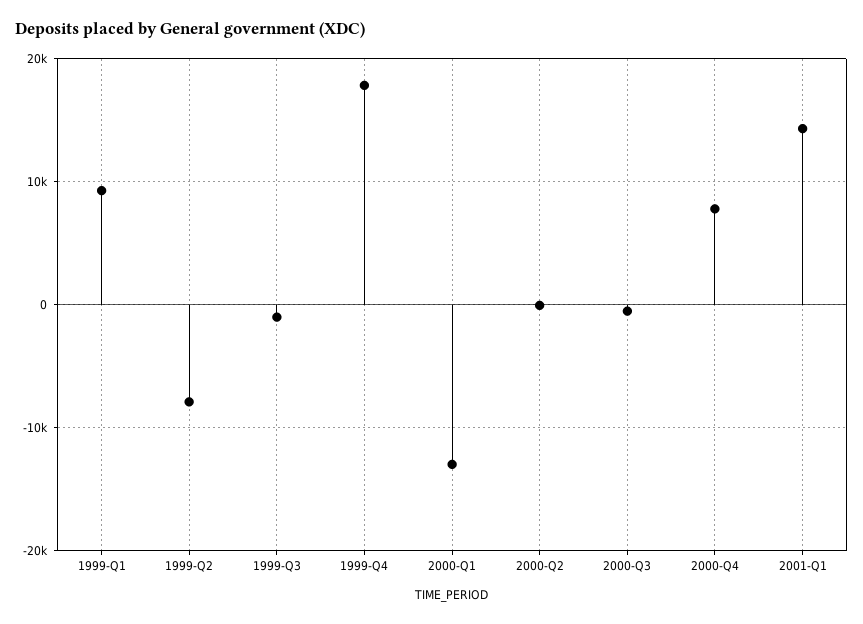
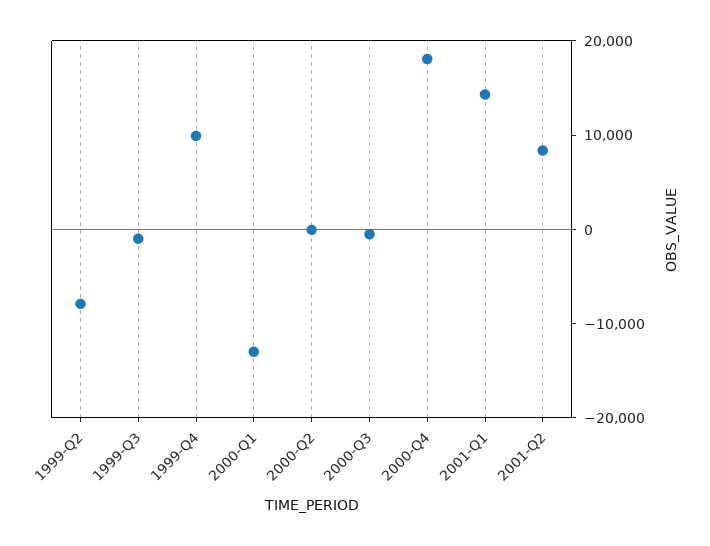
1999-Q1: 9000 -> none
1999-Q4: 18000 -> 10000
2000-Q4: 8000 -> 18000
2001-Q2: none -> 8000

